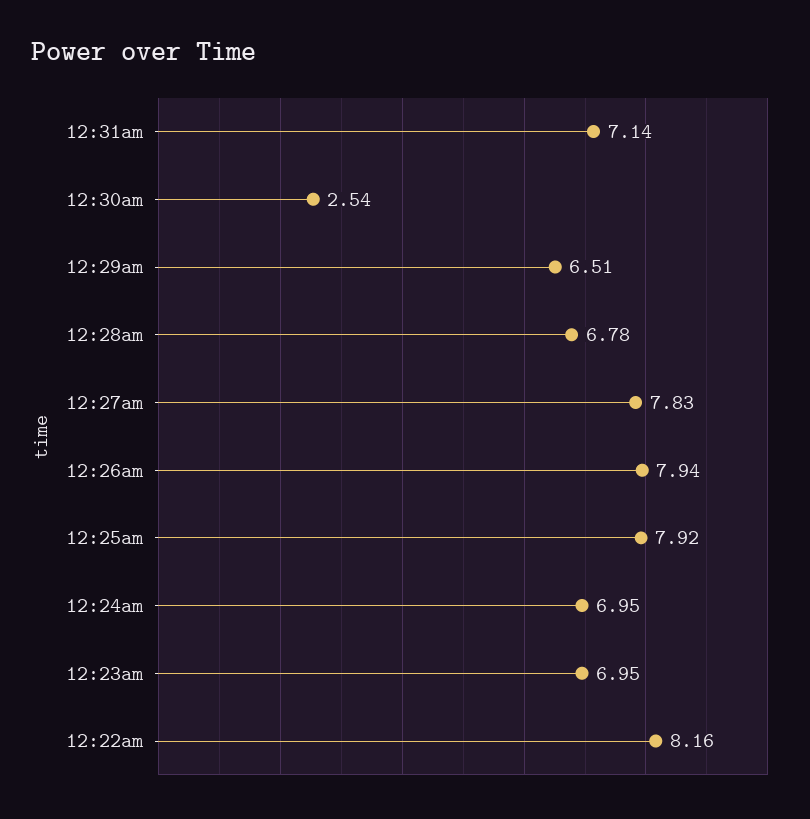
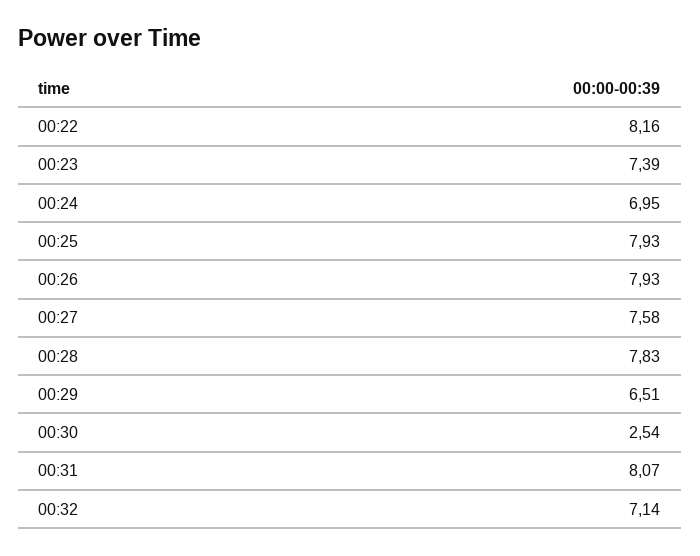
12:31am: 7.14 -> 8.07
12:28am: 6.78 -> 7.83
12:27am: 7.83 -> 7.58
12:26am: 7.94 -> 7.93
12:25am: 7.92 -> 7.93
12:23am: 6.95 -> 7.39
00:32: none -> 7.14

